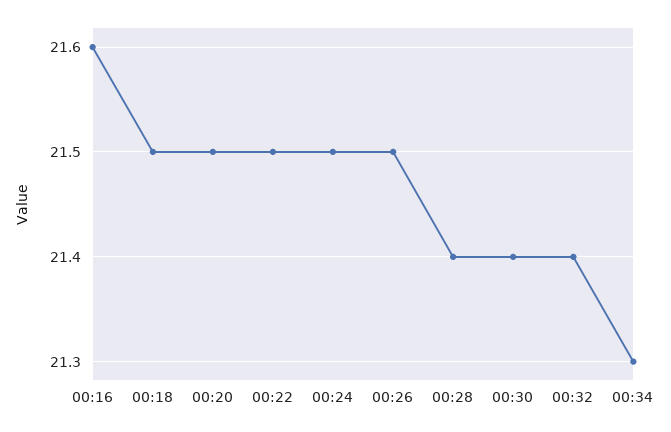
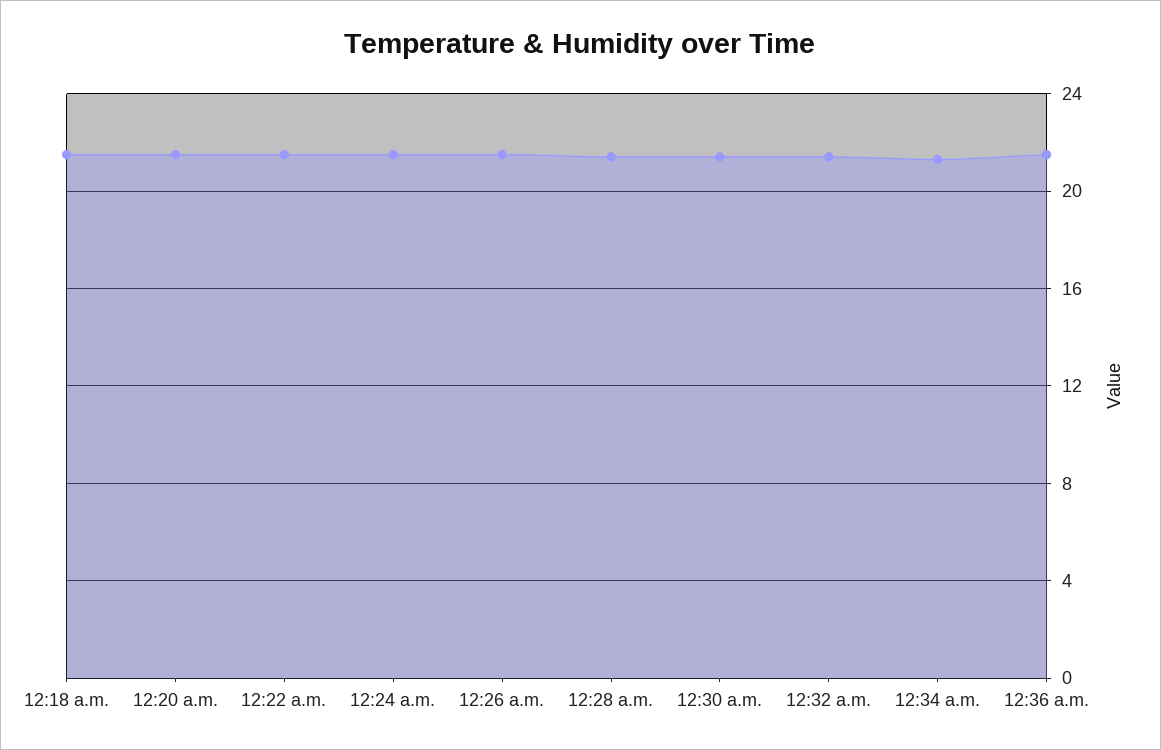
00:16: 21.6 -> none
12:36 a.m.: none -> 21.5

